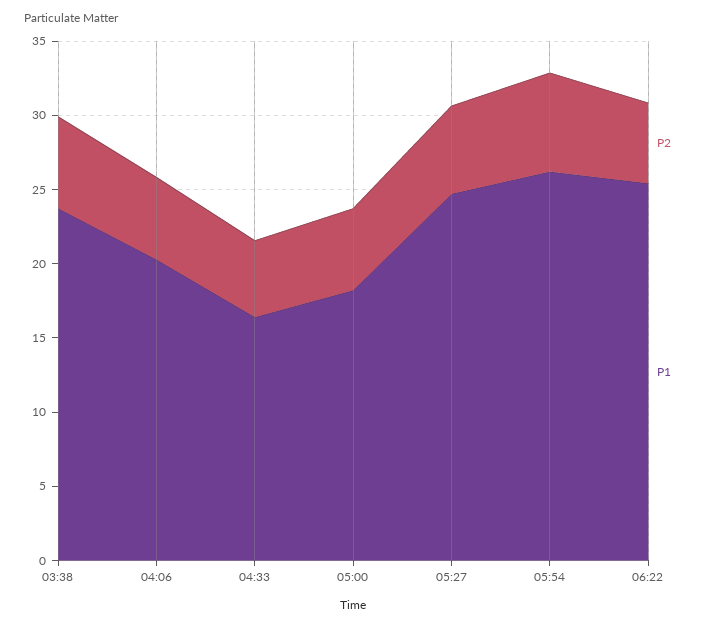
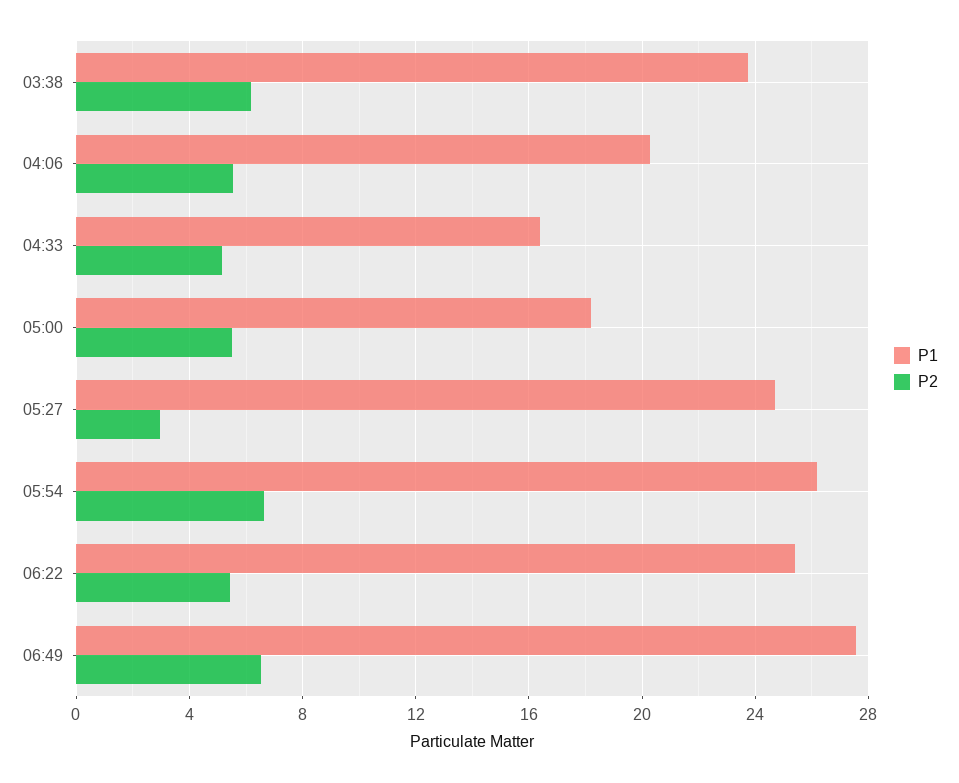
P2, 05:27: 6 -> 3
P1, 06:49: none -> 27.5
P2, 06:49: none -> 6.5

